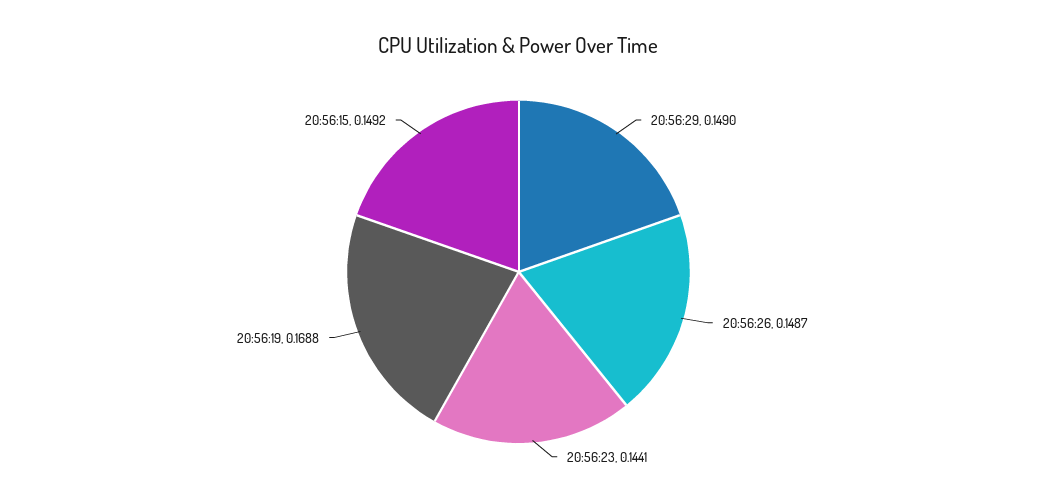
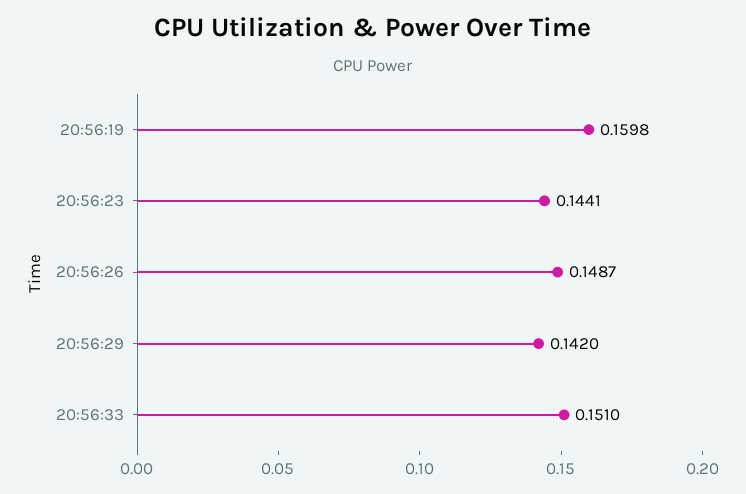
20:56:29: 0.149 -> 0.142
20:56:19: 0.1688 -> 0.1598
20:56:15: 0.1492 -> none
20:56:33: none -> 0.151

